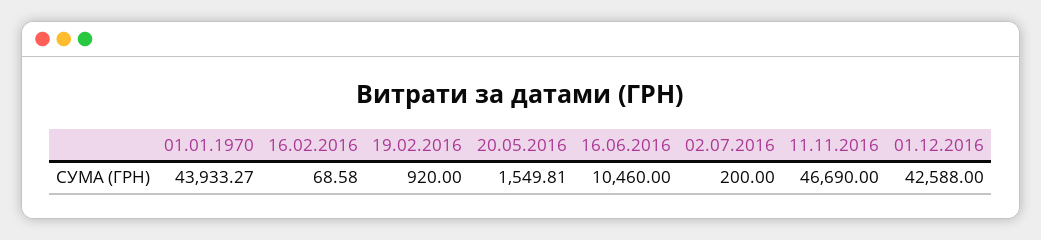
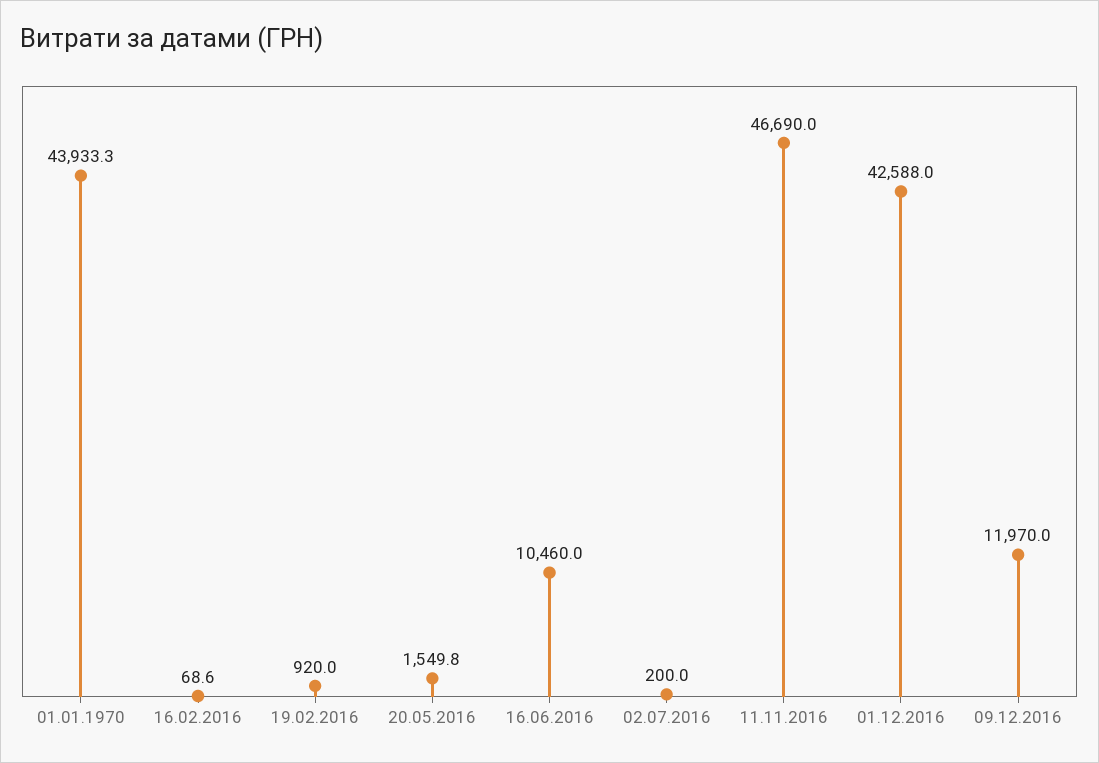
09.12.2016: none -> 11970

